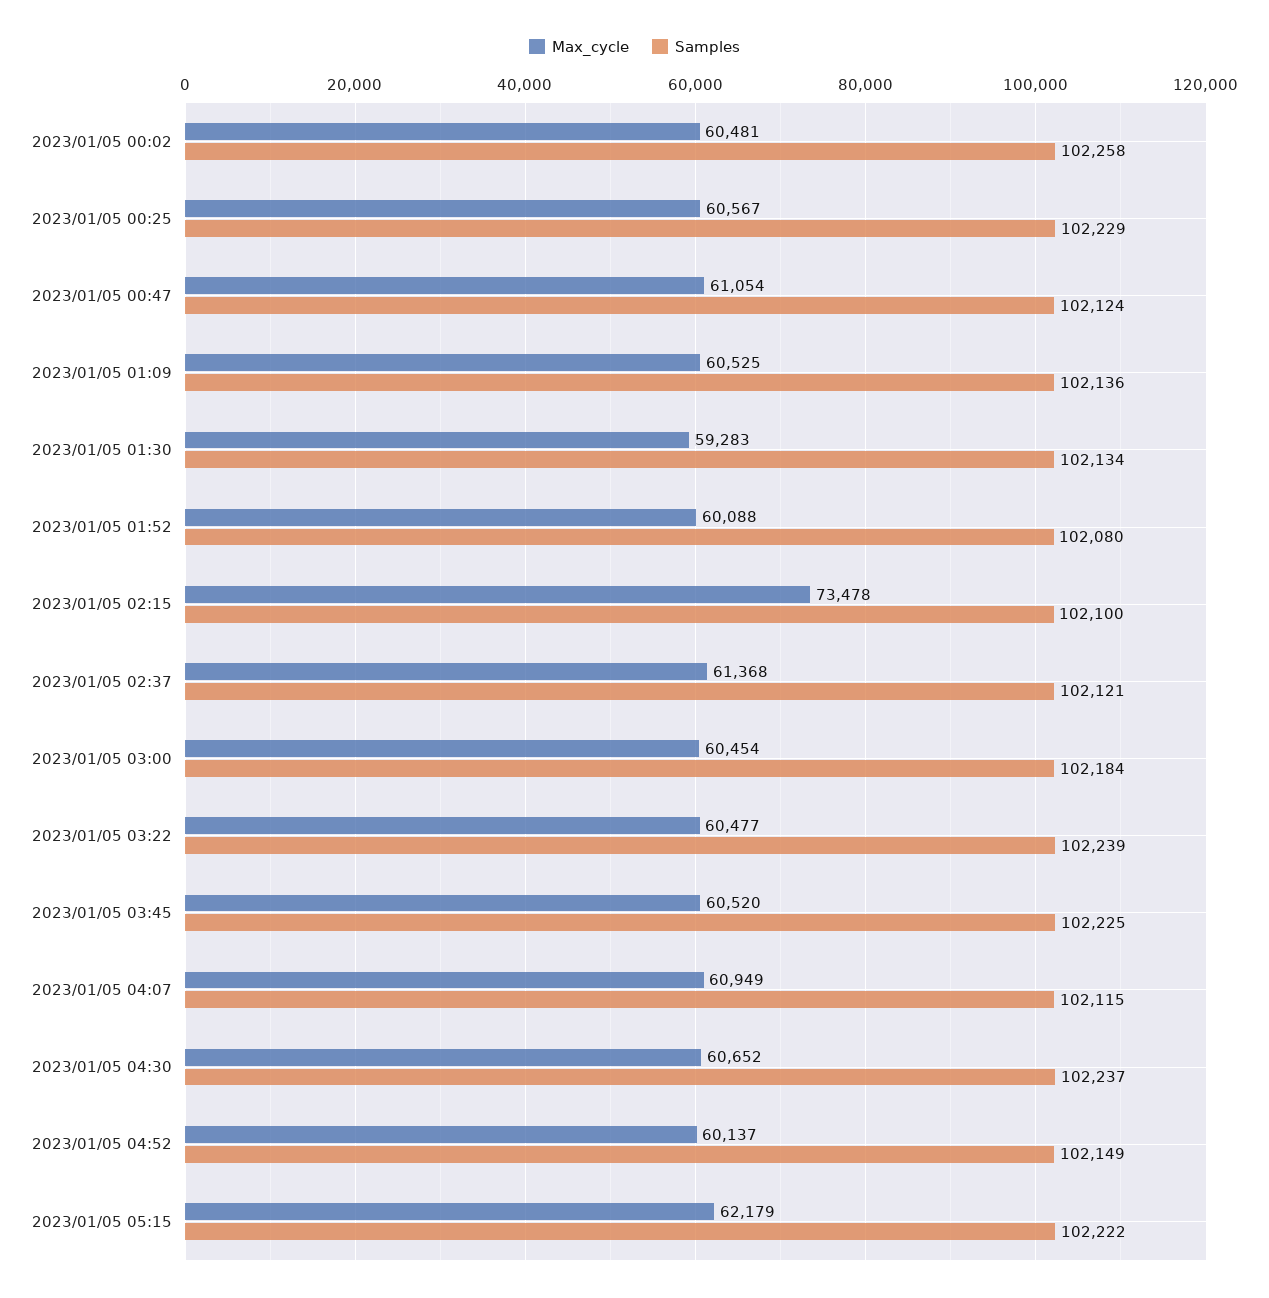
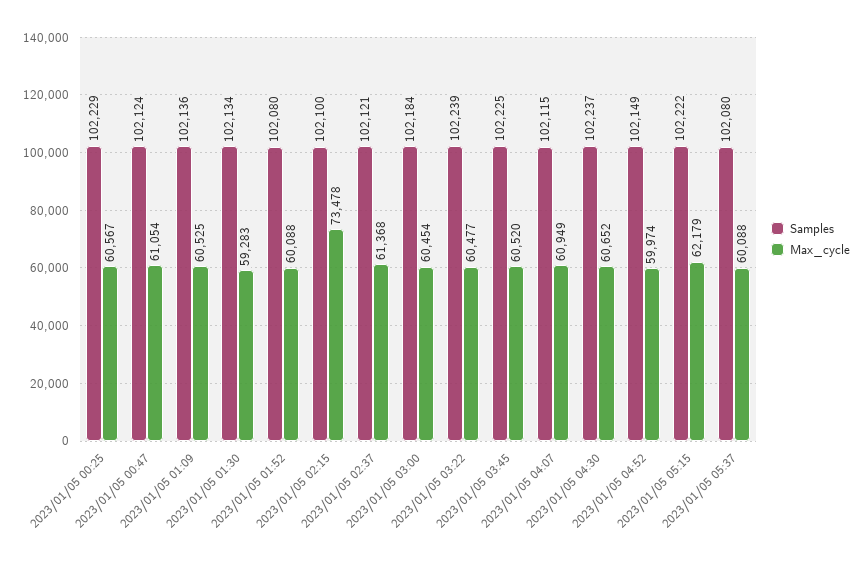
Max_cycle, 2023/01/05 00:02: 60481 -> none
Samples, 2023/01/05 00:02: 102258 -> none
Max_cycle, 2023/01/05 04:52: 60137 -> 59974
Samples, 2023/01/05 05:37: none -> 102080
Max_cycle, 2023/01/05 05:37: none -> 60088

